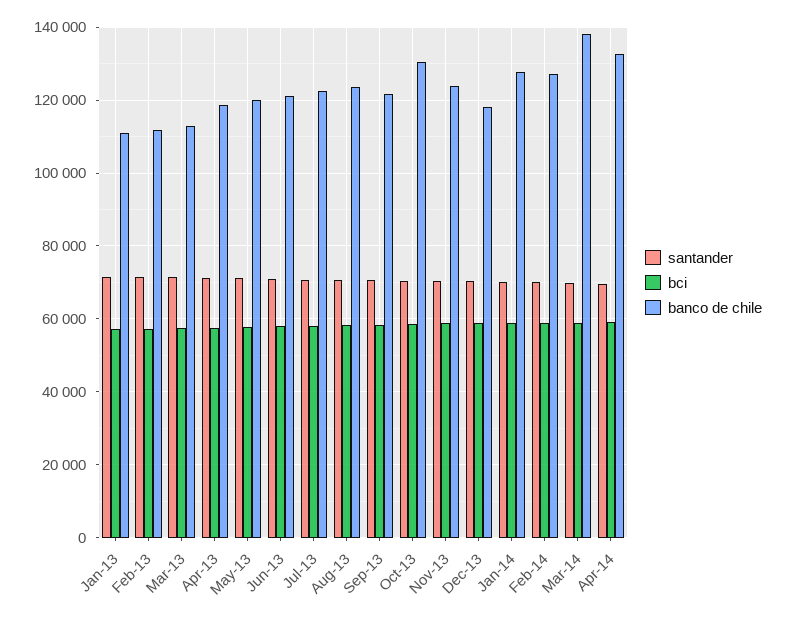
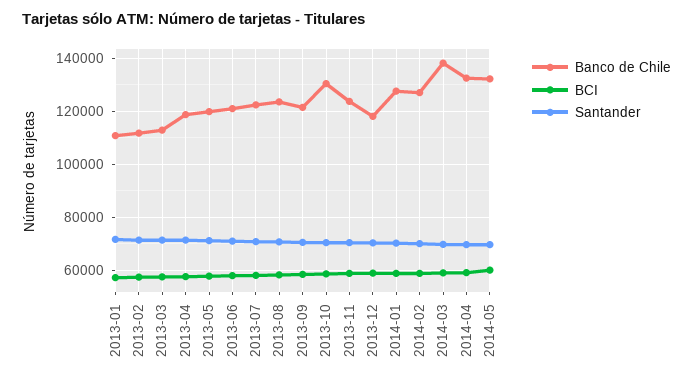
banco de chile, 2014-05: none -> 132500
bci, 2014-05: none -> 60000
santander, 2014-05: none -> 70000

